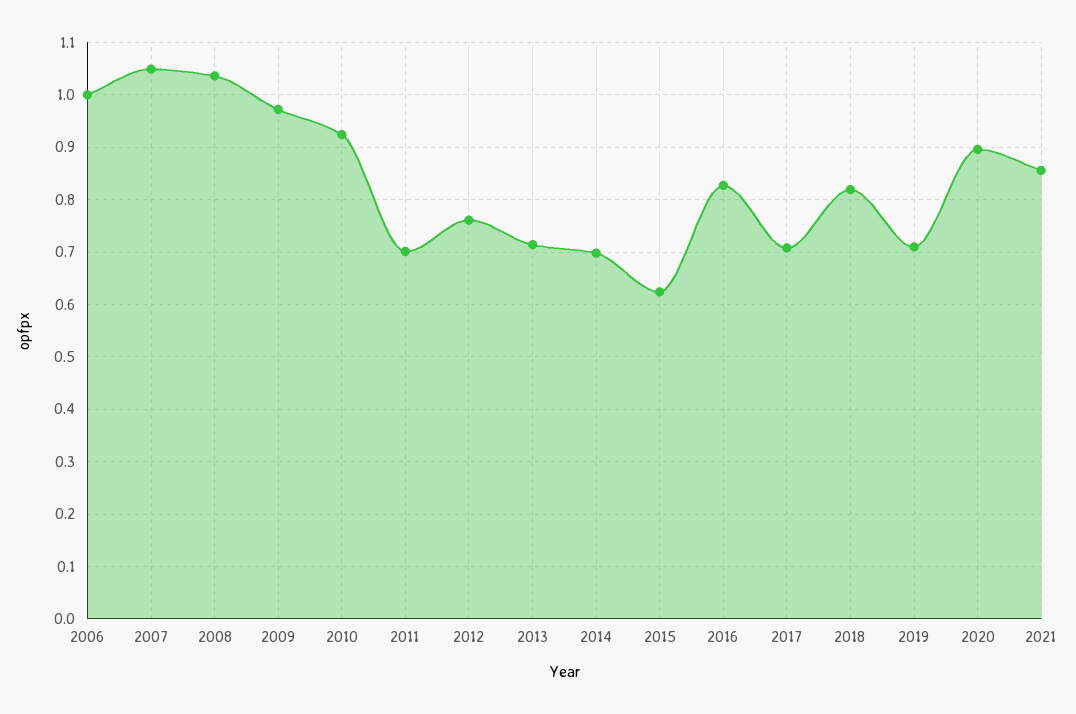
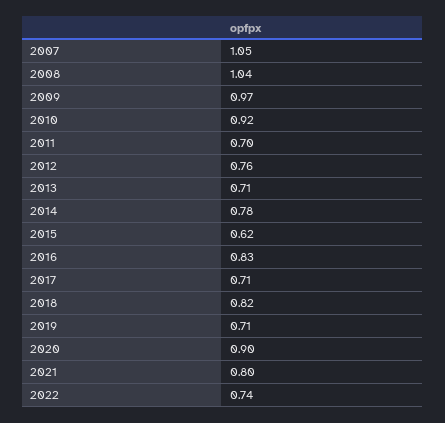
2006: 1 -> none
2014: 0.7 -> 0.78
2021: 0.86 -> 0.8
2022: none -> 0.74

